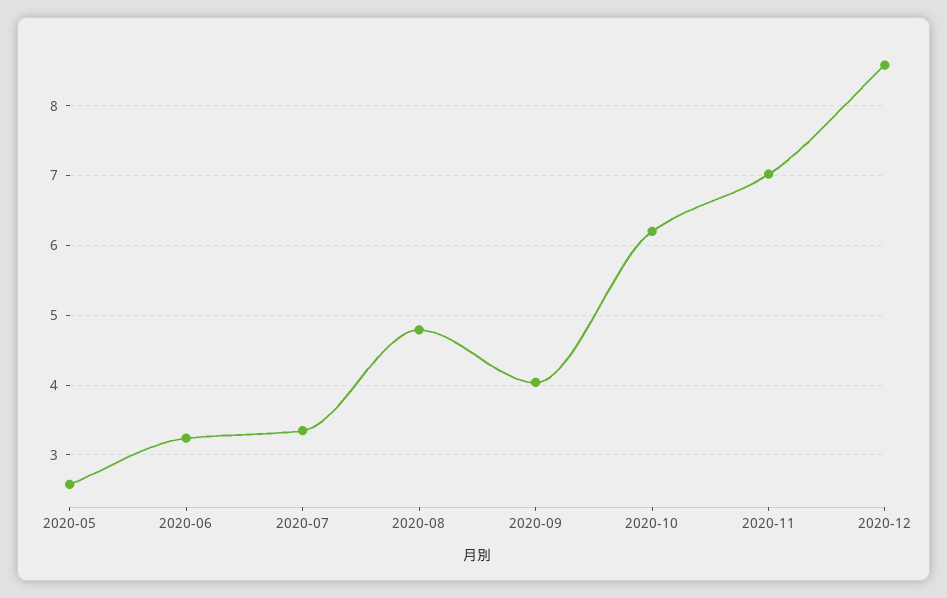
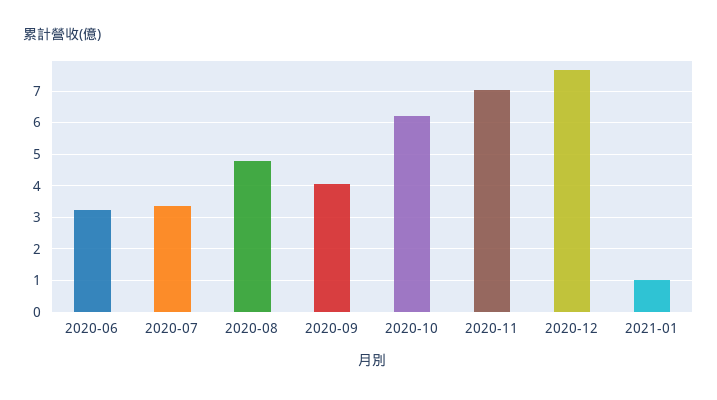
2020-05: 2.6 -> none
2020-12: 8.6 -> 7.6
2021-01: none -> 1

